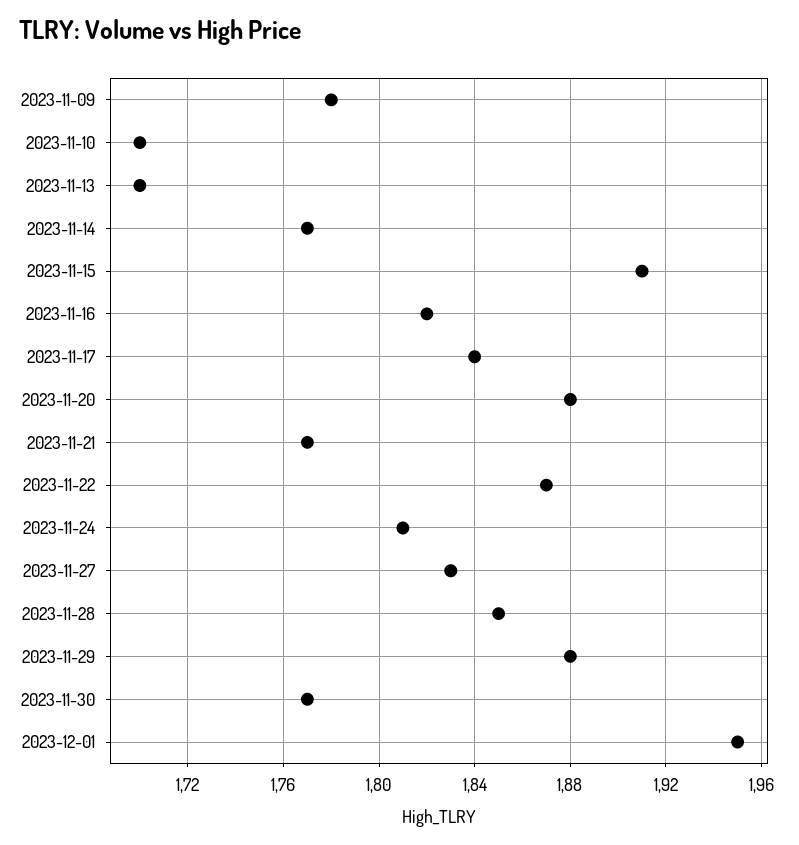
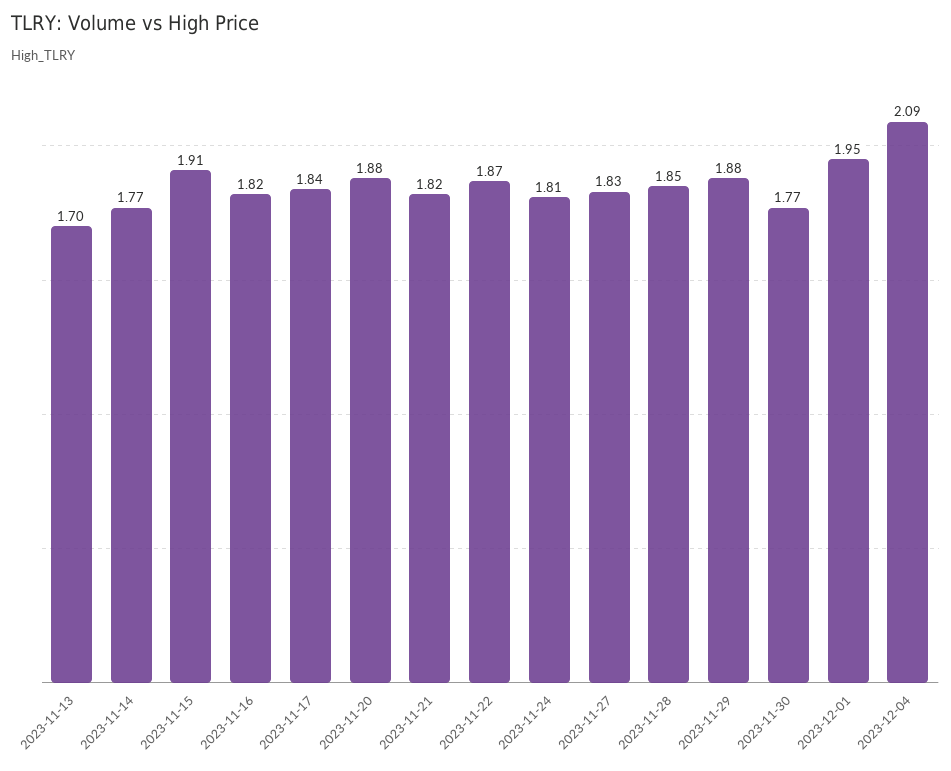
2023-11-09: 1.78 -> none
2023-11-10: 1.7 -> none
2023-11-21: 1.77 -> 1.82
2023-12-04: none -> 2.09

